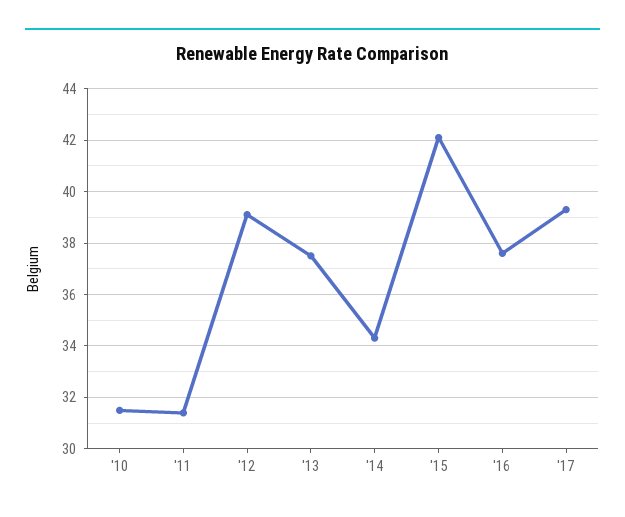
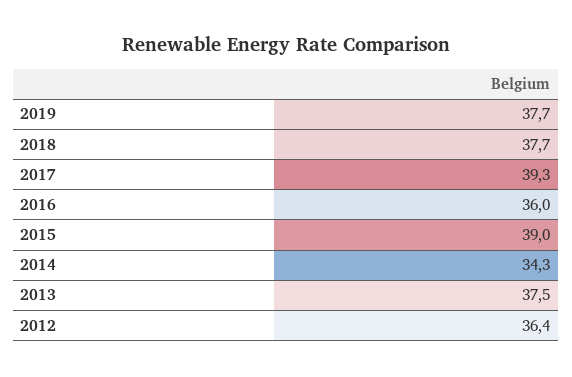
'10: 31.5 -> none
'11: 31.5 -> none
'12: 39 -> 36.4
'15: 42 -> 39
'16: 37.5 -> 36
2019: none -> 37.7
2018: none -> 37.7

